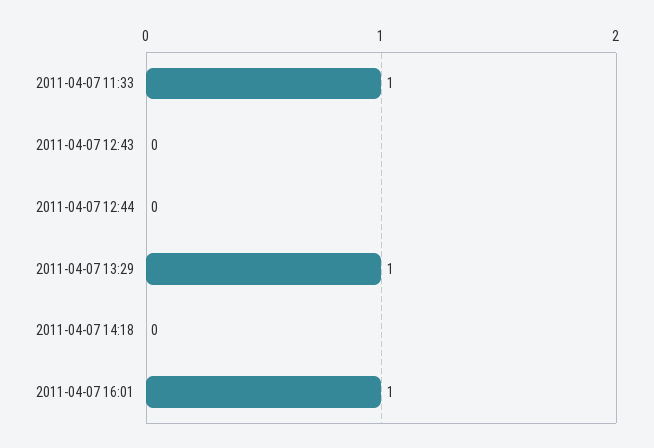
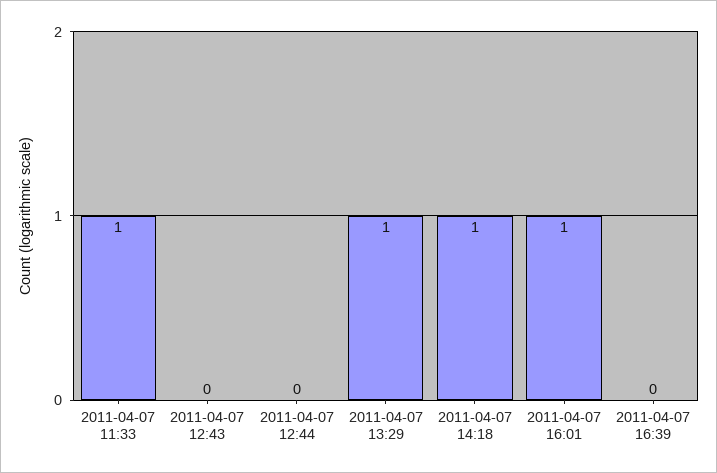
2011-04-07 14:18: 0 -> 1
2011-04-07 16:39: none -> 0

